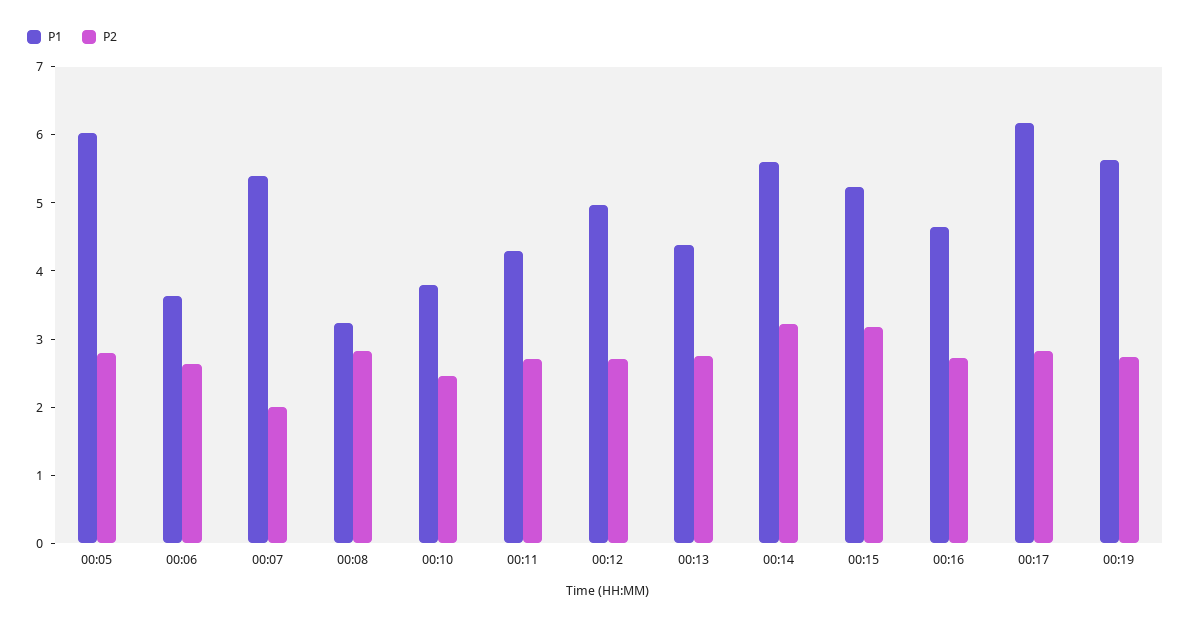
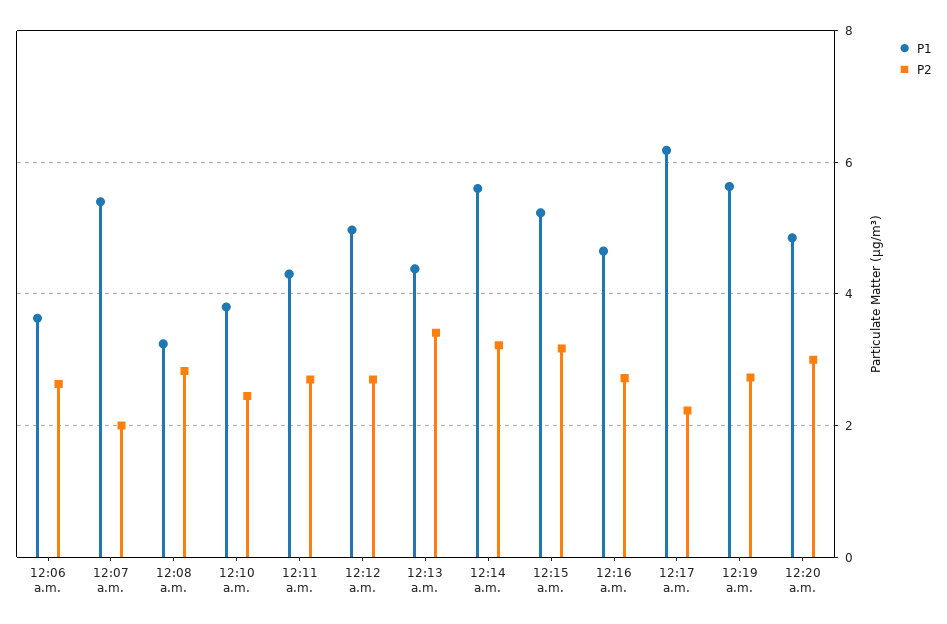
P1, 00:05: 6 -> none
P2, 00:05: 2.8 -> none
P2, 00:13: 2.8 -> 3.4
P2, 00:17: 2.8 -> 2.2
P1, 12:20 a.m.: none -> 4.8
P2, 12:20 a.m.: none -> 3

